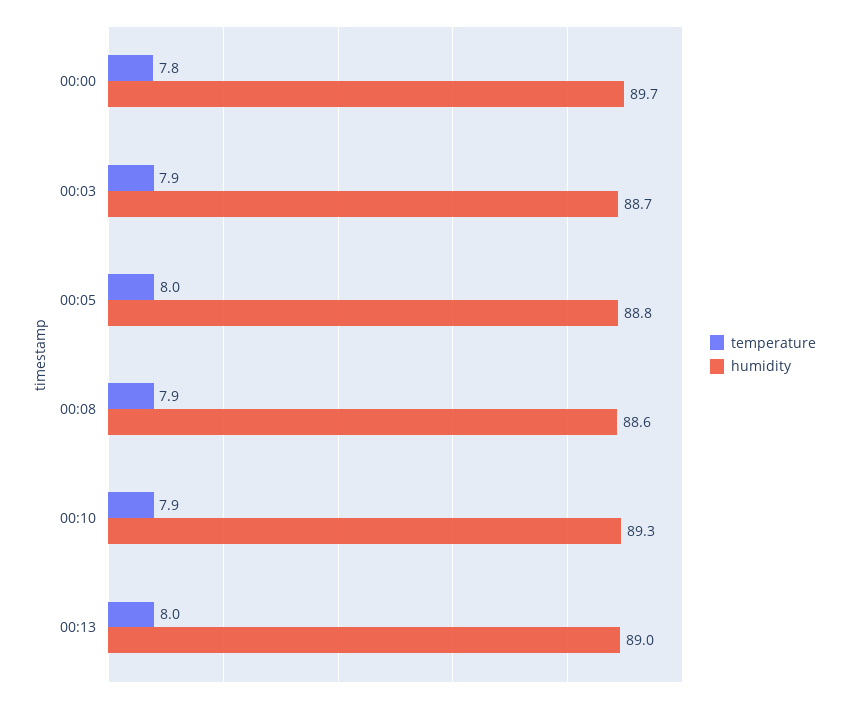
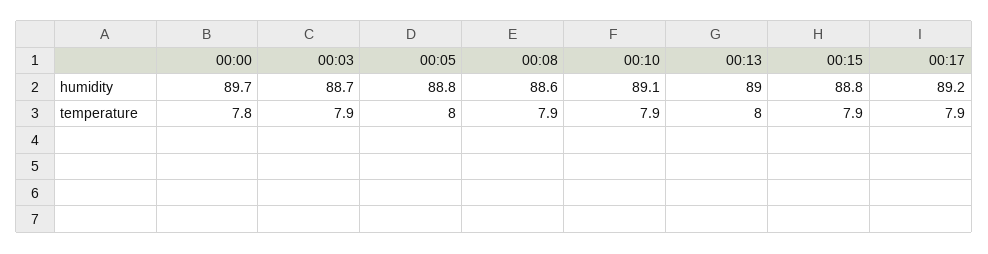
humidity, 00:10: 89.3 -> 89.1
humidity, 00:15: none -> 88.8
humidity, 00:17: none -> 89.2
temperature, 00:15: none -> 7.9
temperature, 00:17: none -> 7.9

